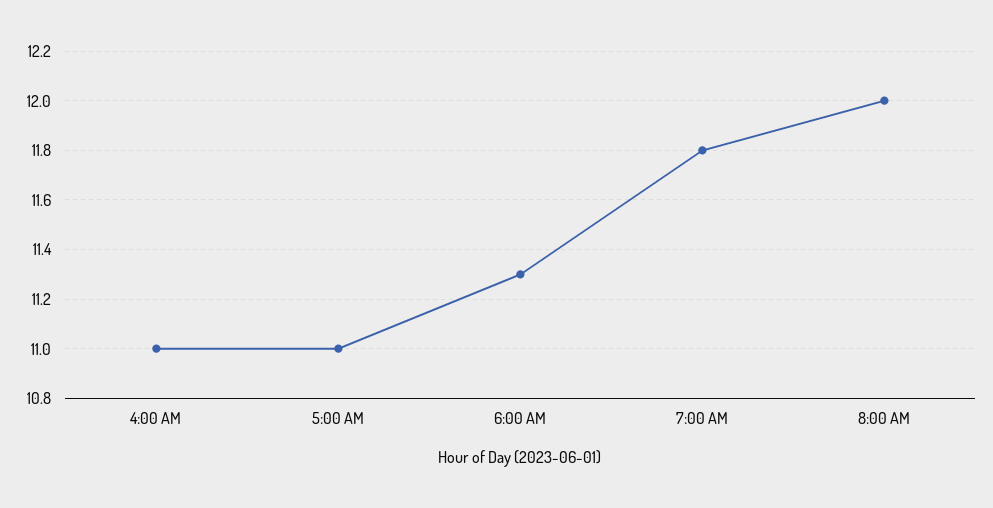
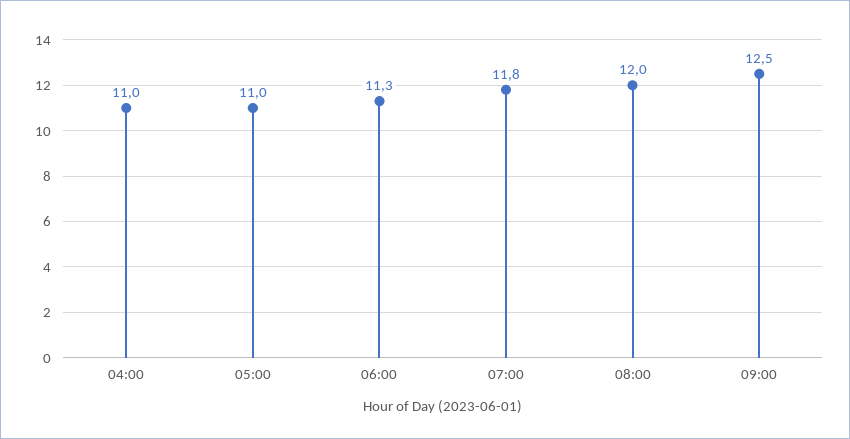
09:00: none -> 12.5

